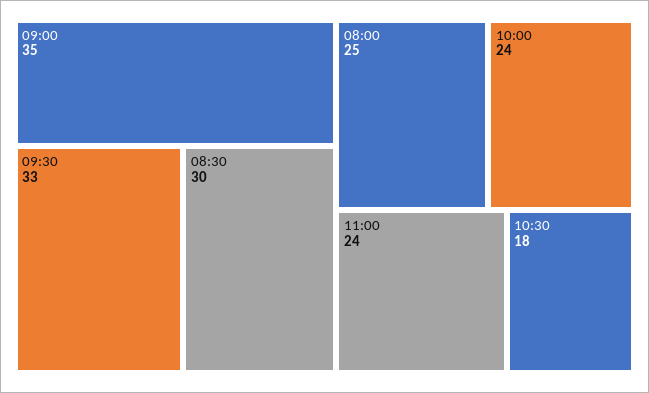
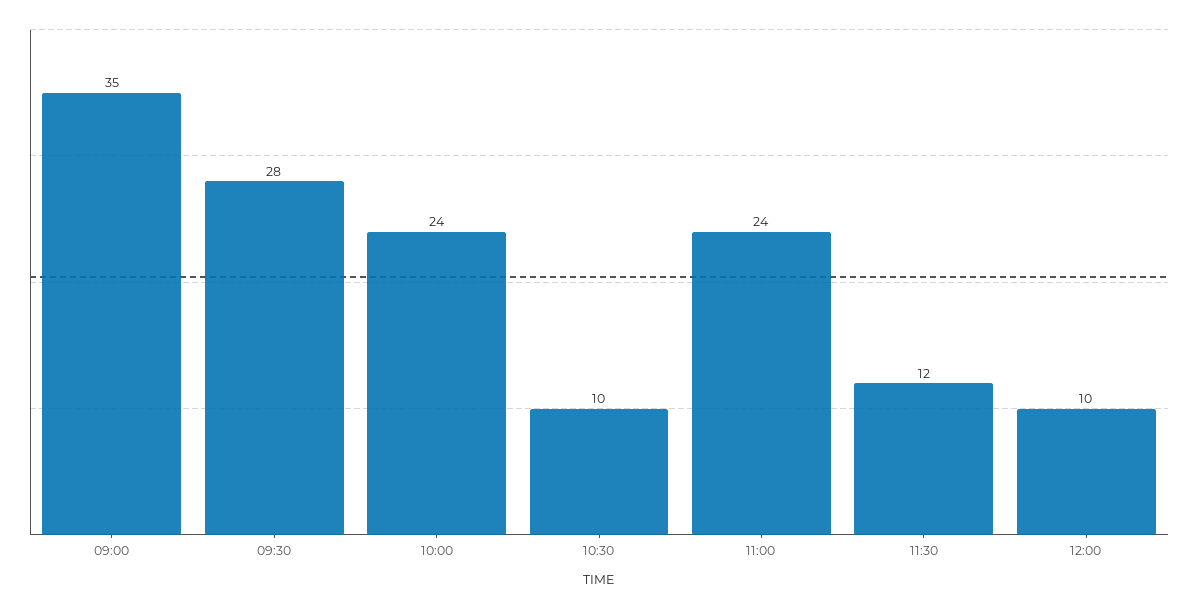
09:30: 33 -> 28
08:30: 30 -> none
08:00: 25 -> none
10:30: 18 -> 10
11:30: none -> 12
12:00: none -> 10

